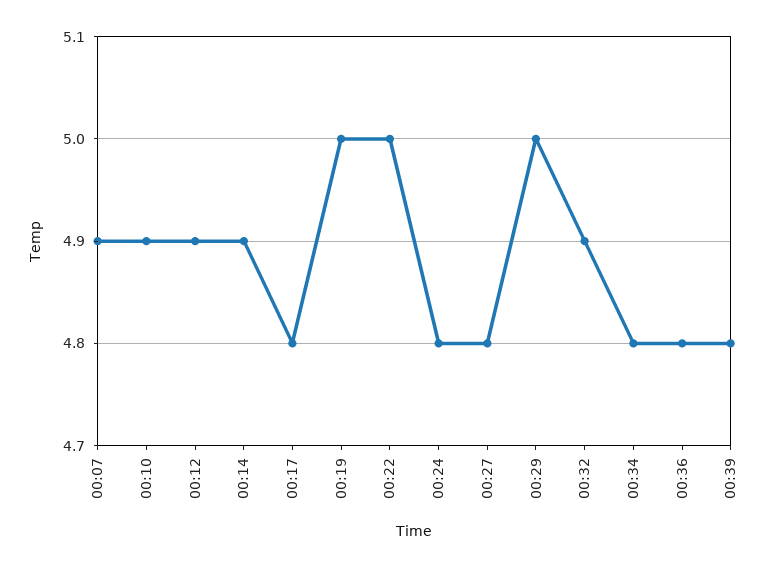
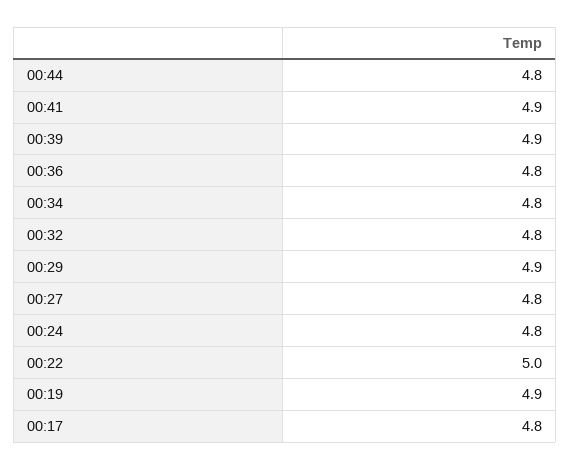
00:07: 4.9 -> none
00:10: 4.9 -> none
00:12: 4.9 -> none
00:14: 4.9 -> none
00:19: 5 -> 4.9
00:29: 5 -> 4.9
00:32: 4.9 -> 4.8
00:39: 4.8 -> 4.9
00:44: none -> 4.8
00:41: none -> 4.9

